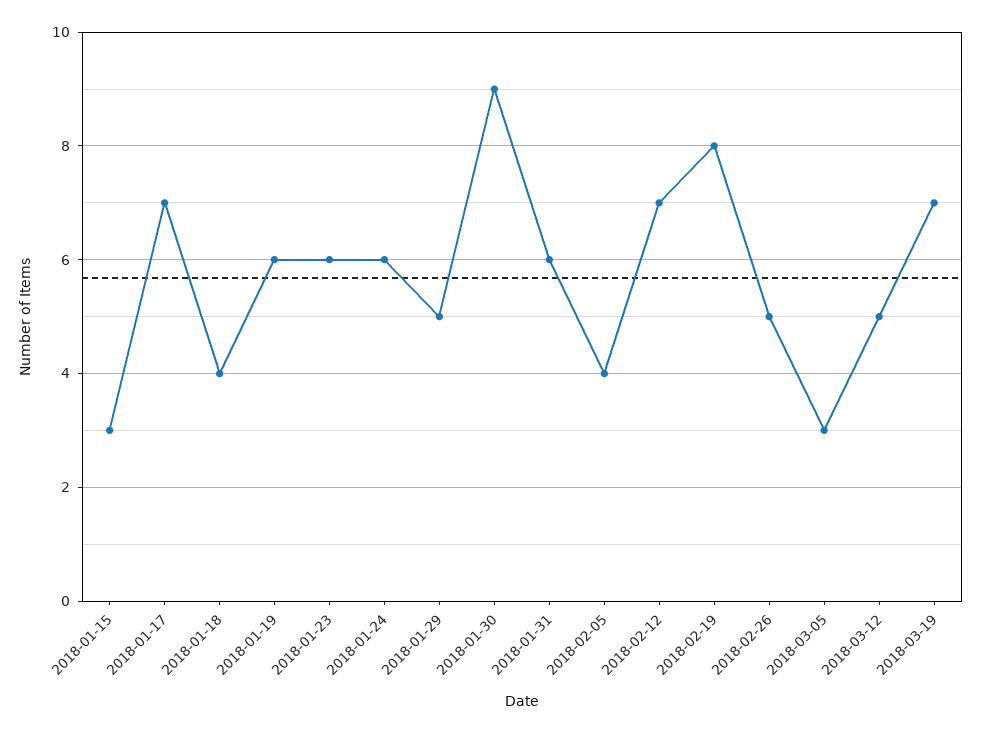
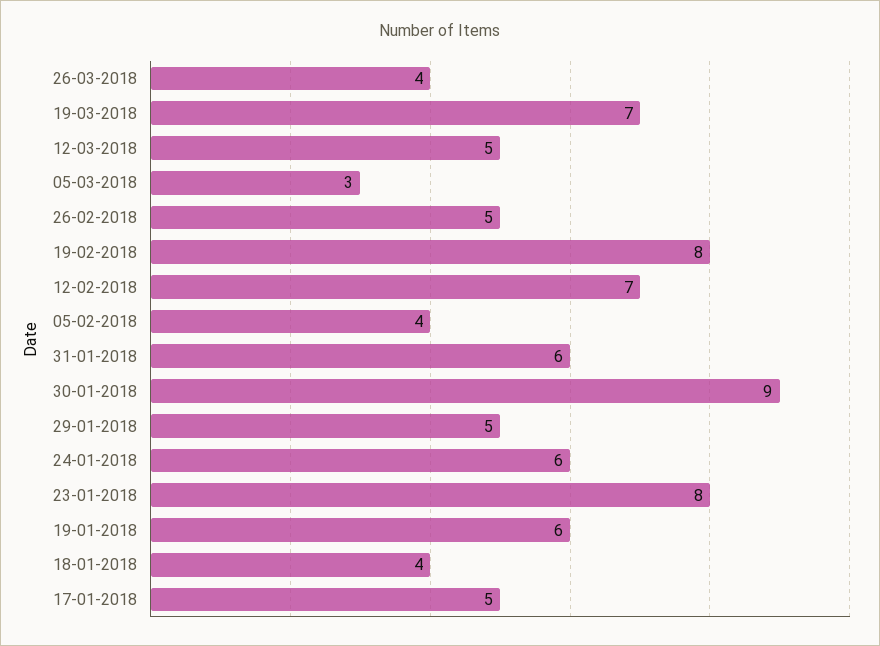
2018-01-15: 3 -> none
2018-01-17: 7 -> 5
2018-01-23: 6 -> 8
26-03-2018: none -> 4

